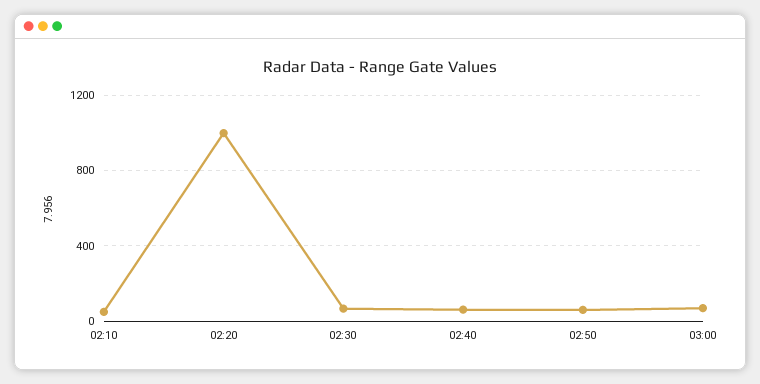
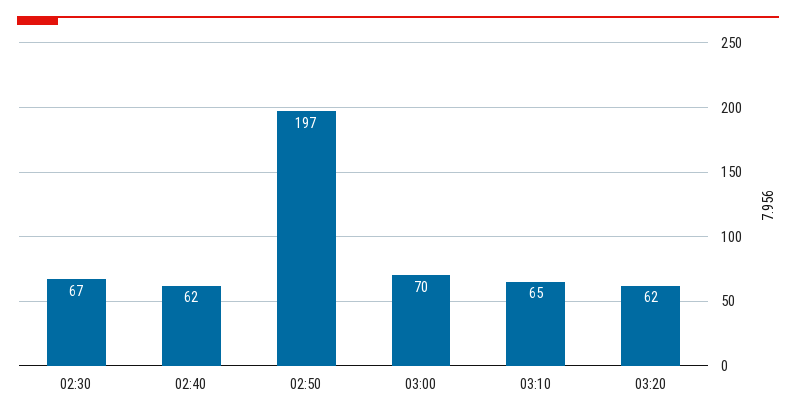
02:10: 50 -> none
02:20: 1000 -> none
02:50: 50 -> 197
03:10: none -> 65
03:20: none -> 62

